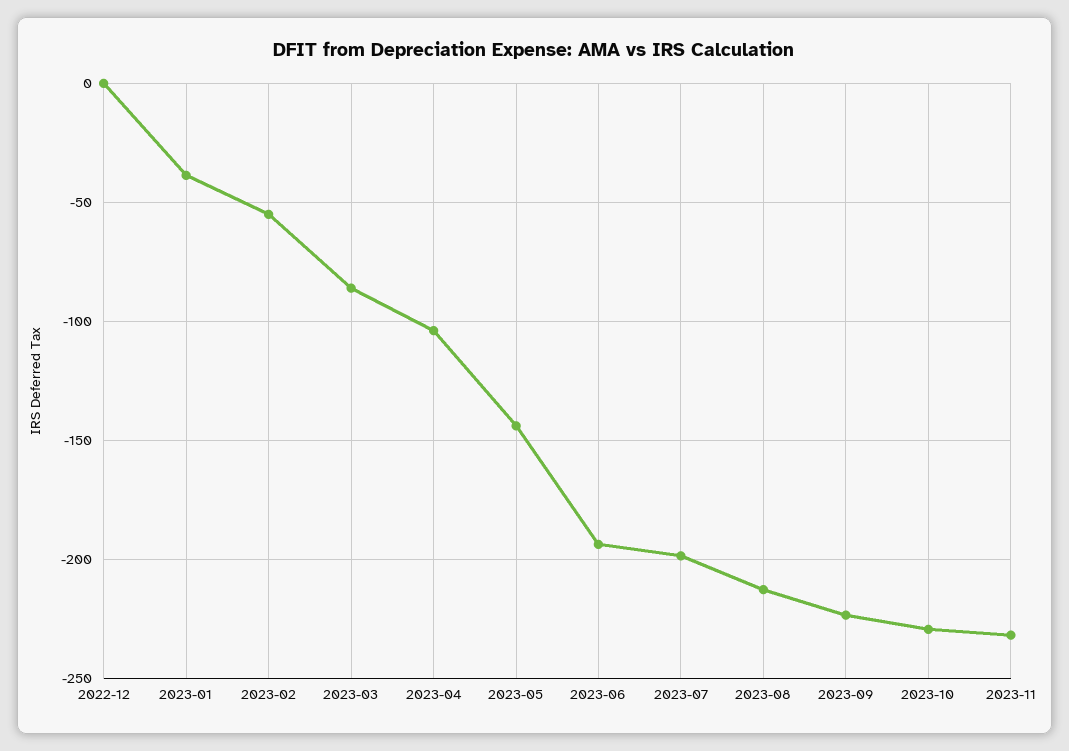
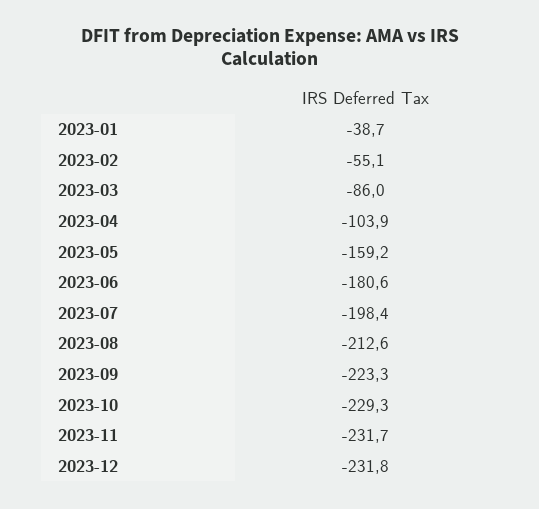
2022-12: 0 -> none
2023-05: -145 -> -159.2
2023-06: -195 -> -180.6
2023-12: none -> -231.8

